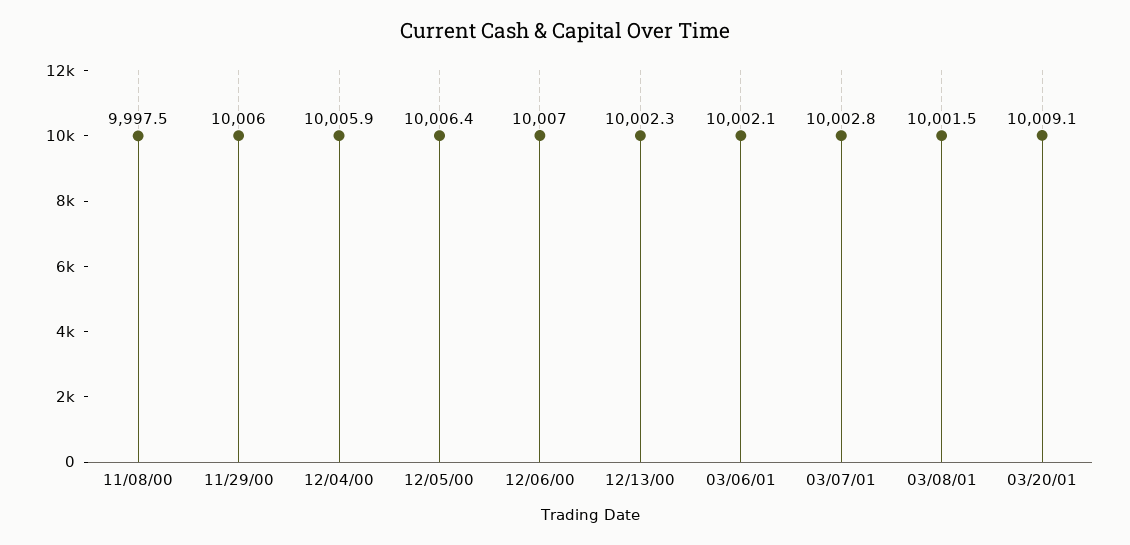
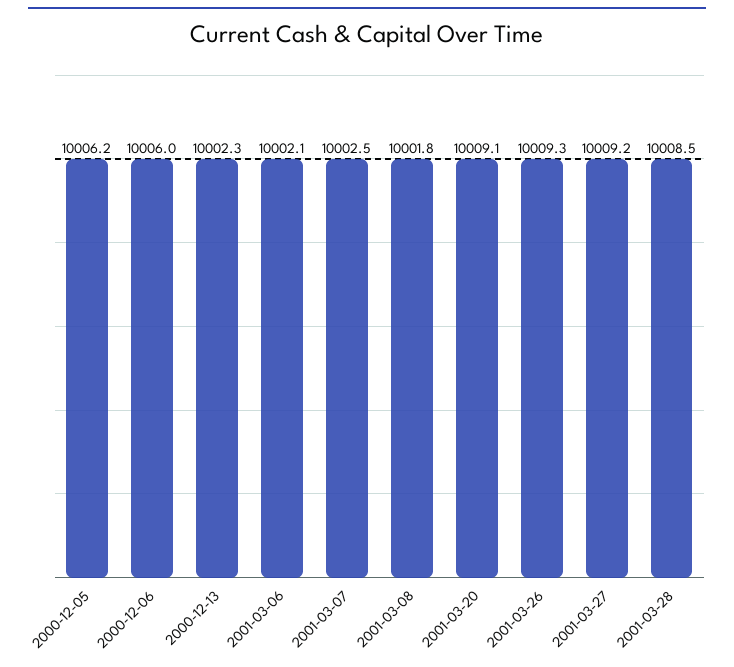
11/08/00: 9997.5 -> none
11/29/00: 10006 -> none
12/04/00: 10005.9 -> none
12/05/00: 10006.4 -> 10006.2
12/06/00: 10007 -> 10006
03/07/01: 10002.8 -> 10002.5
03/08/01: 10001.5 -> 10001.8
2001-03-26: none -> 10009.3
2001-03-27: none -> 10009.2
2001-03-28: none -> 10008.5

